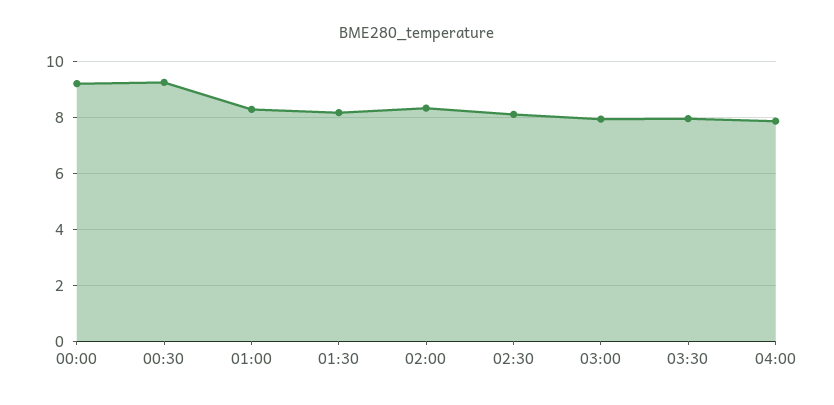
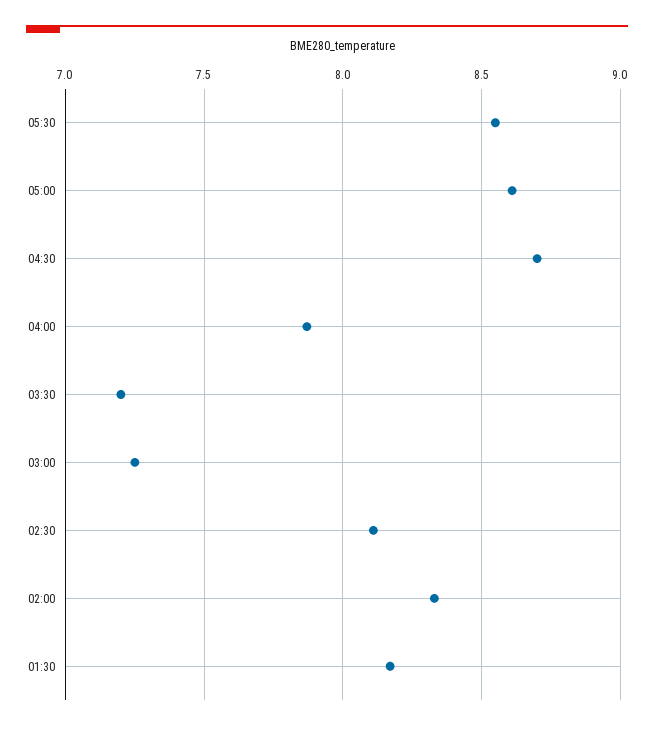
00:00: 9.25 -> none
00:30: 9.25 -> none
01:00: 8.25 -> none
03:00: 8 -> 7.25
03:30: 8 -> 7.2
05:30: none -> 8.55
05:00: none -> 8.6
04:30: none -> 8.7

